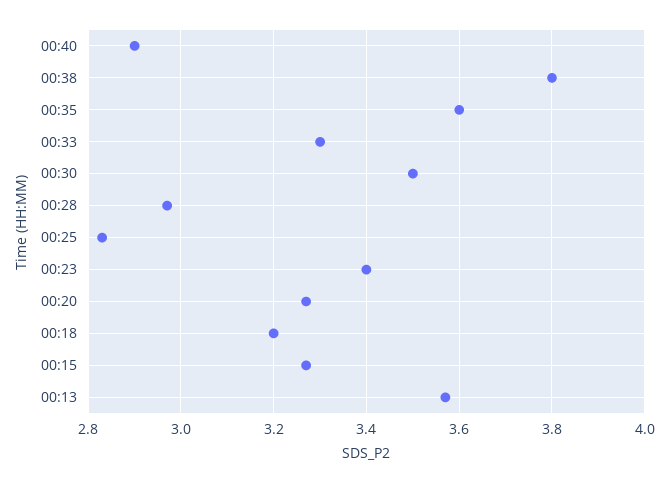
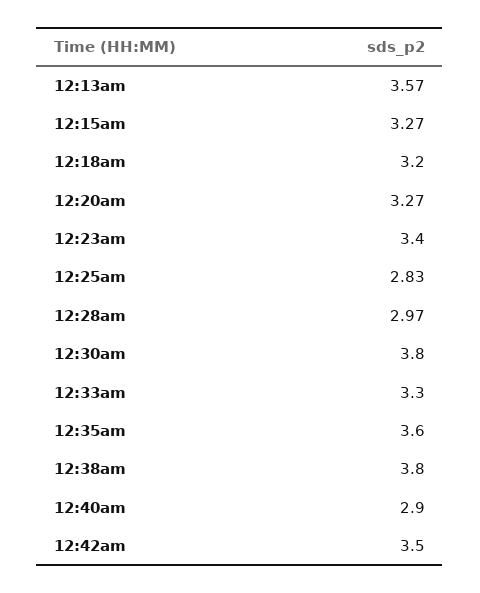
00:30: 3.5 -> 3.8
12:42am: none -> 3.5

